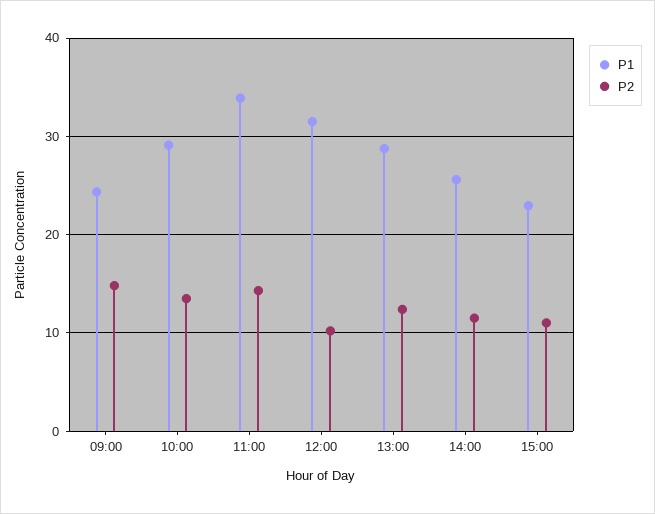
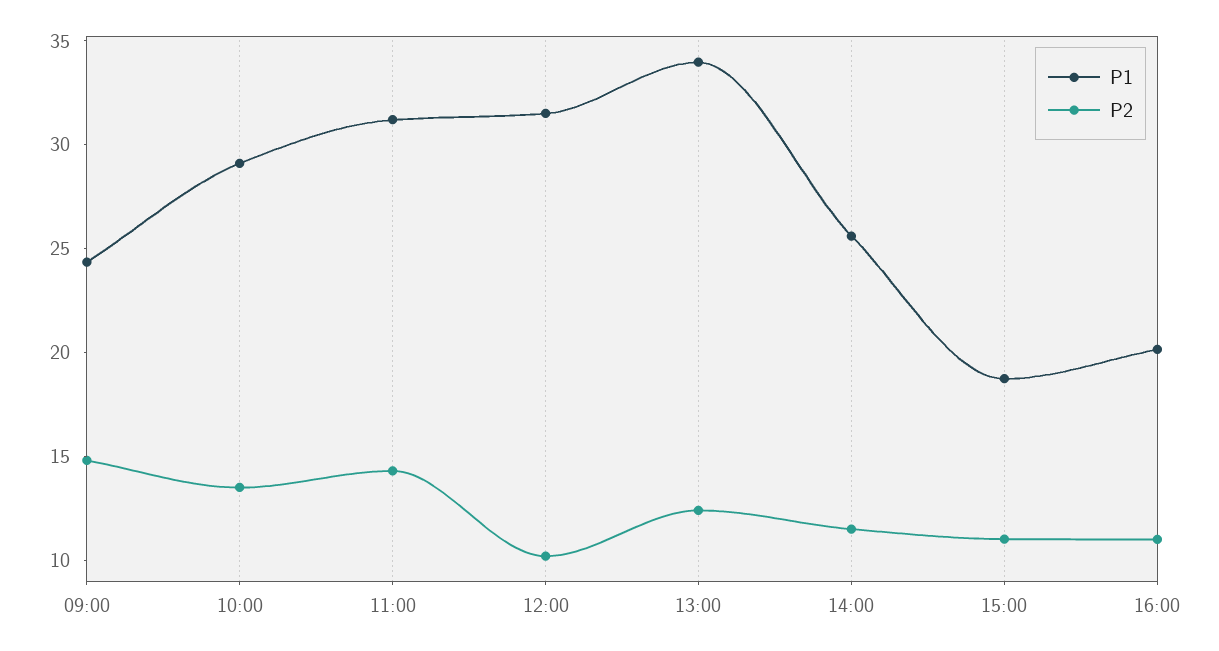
P1, 11:00: 34 -> 31
P1, 13:00: 29 -> 34
P1, 15:00: 23 -> 19
P1, 16:00: none -> 20
P2, 16:00: none -> 11

